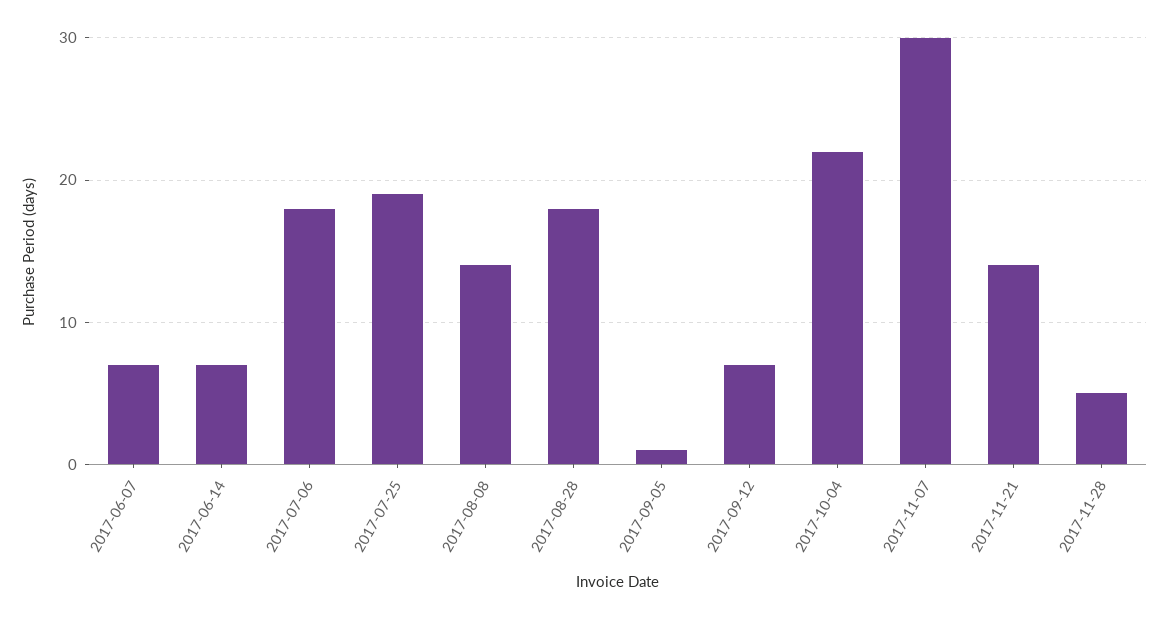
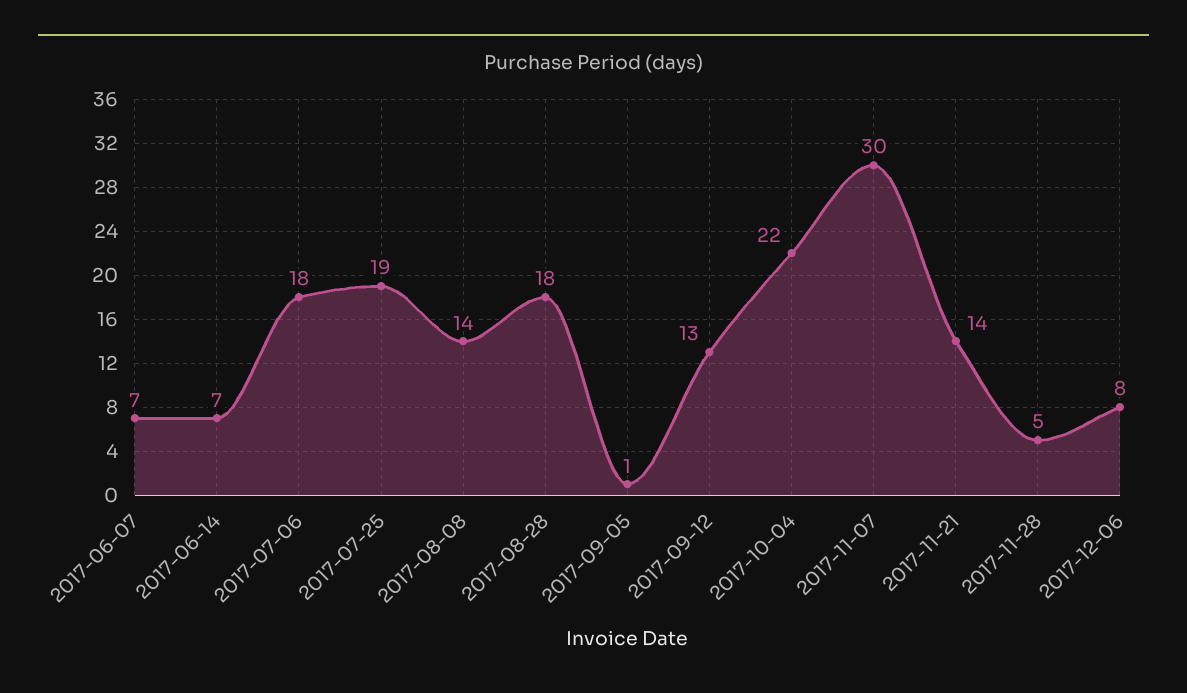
2017-09-12: 7 -> 13
2017-12-06: none -> 8

